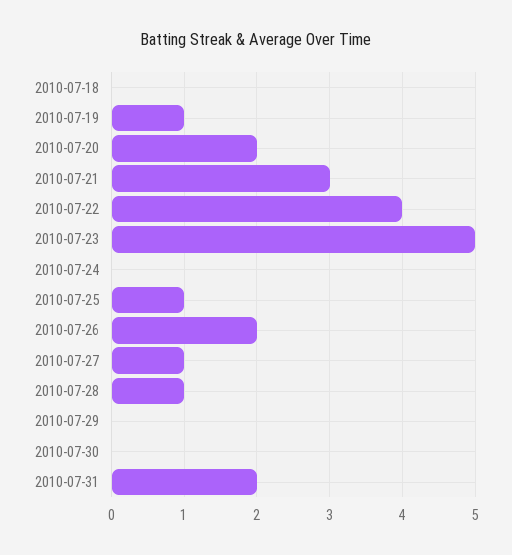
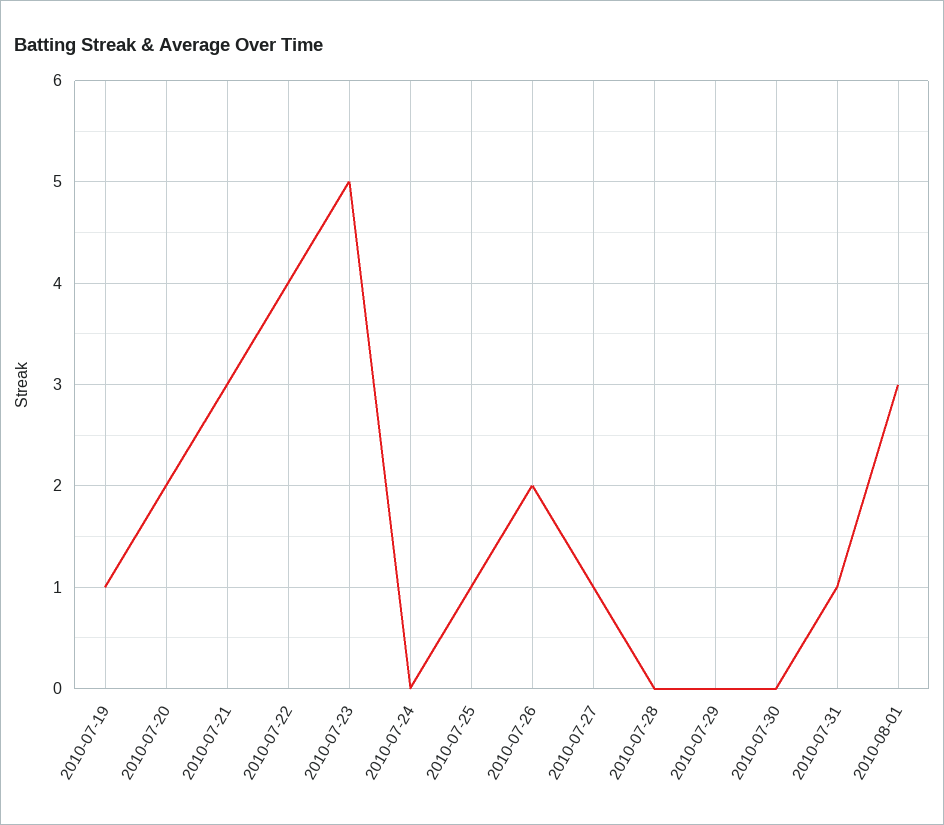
2010-07-18: 0 -> none
2010-07-28: 1 -> 0
2010-07-31: 2 -> 1
2010-08-01: none -> 3

